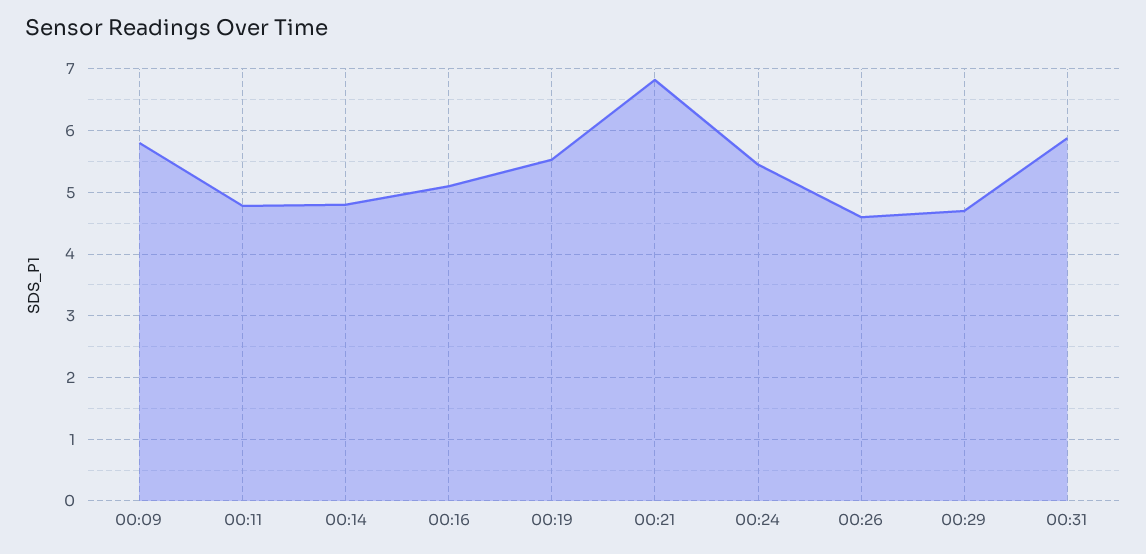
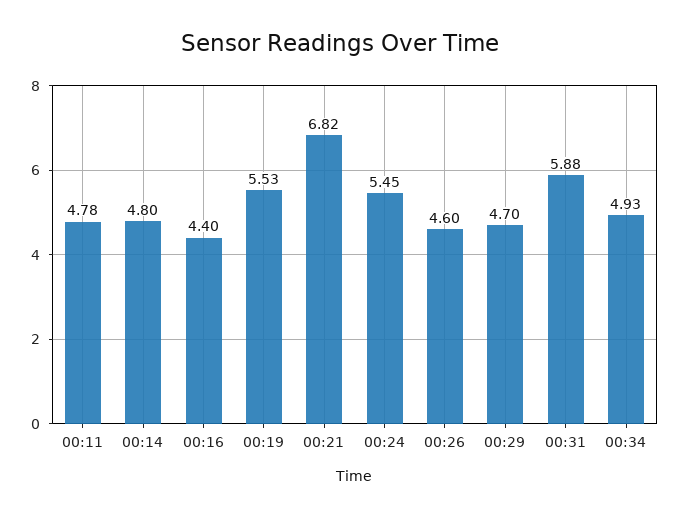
00:09: 5.8 -> none
00:16: 5.1 -> 4.4
00:34: none -> 4.93

